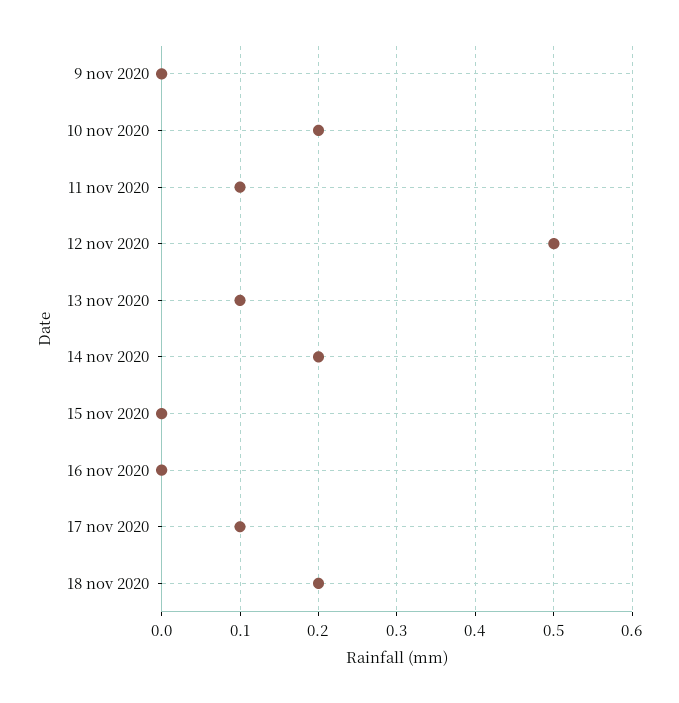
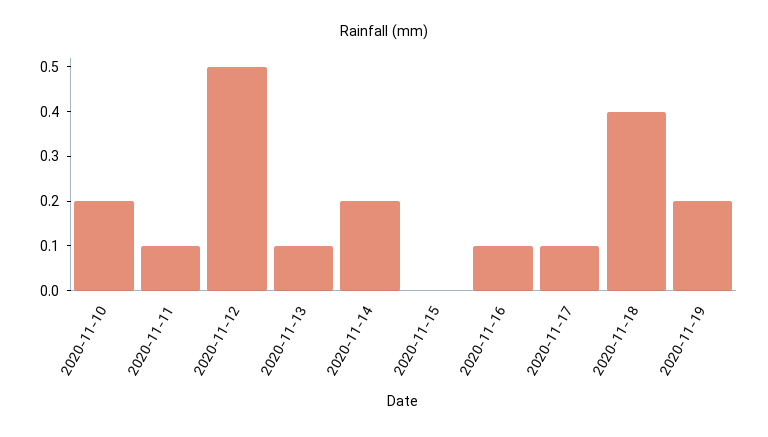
9 nov 2020: 0 -> none
16 nov 2020: 0 -> 0.1
18 nov 2020: 0.2 -> 0.4
2020-11-19: none -> 0.2

